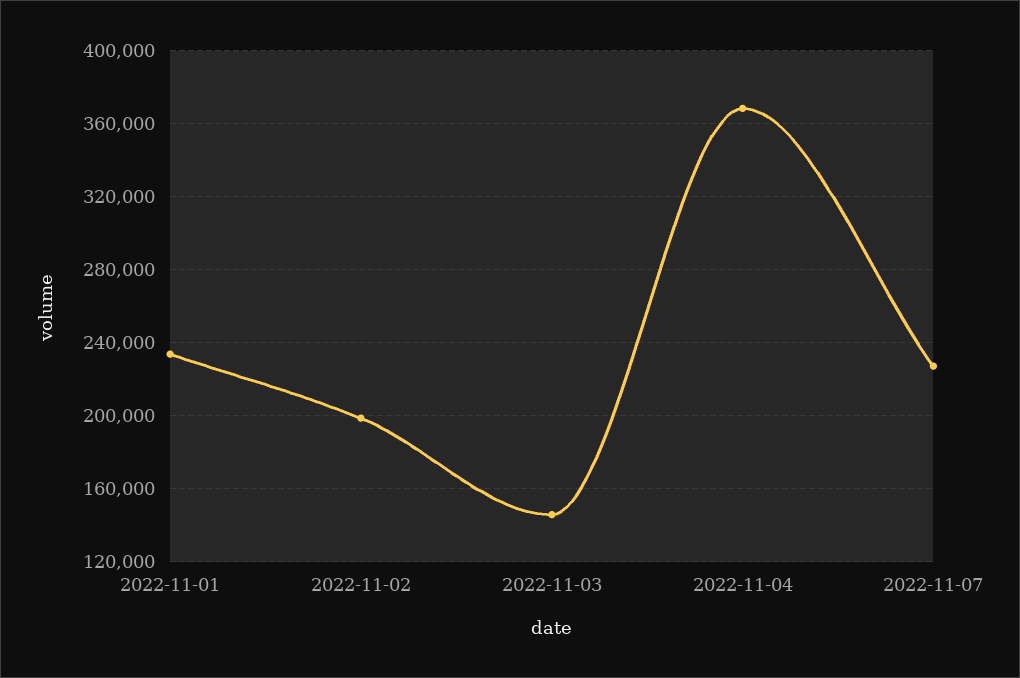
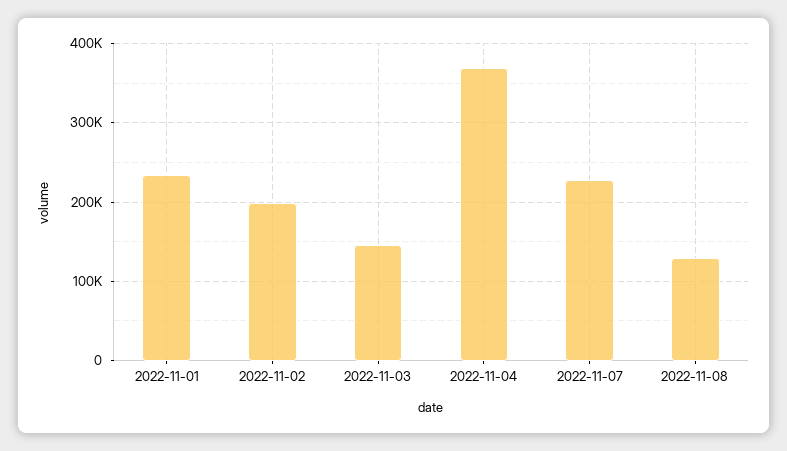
2022-11-08: none -> 130000

